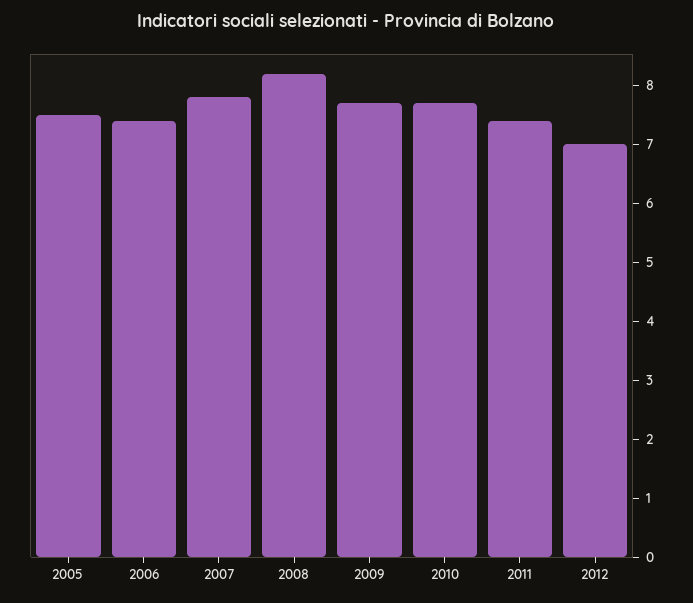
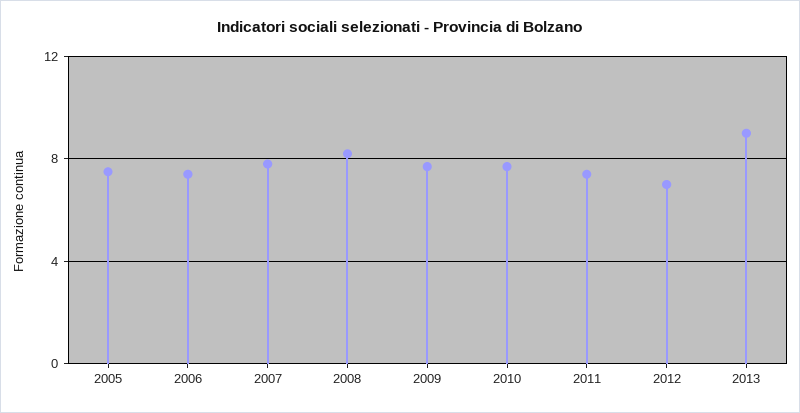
2013: none -> 9

